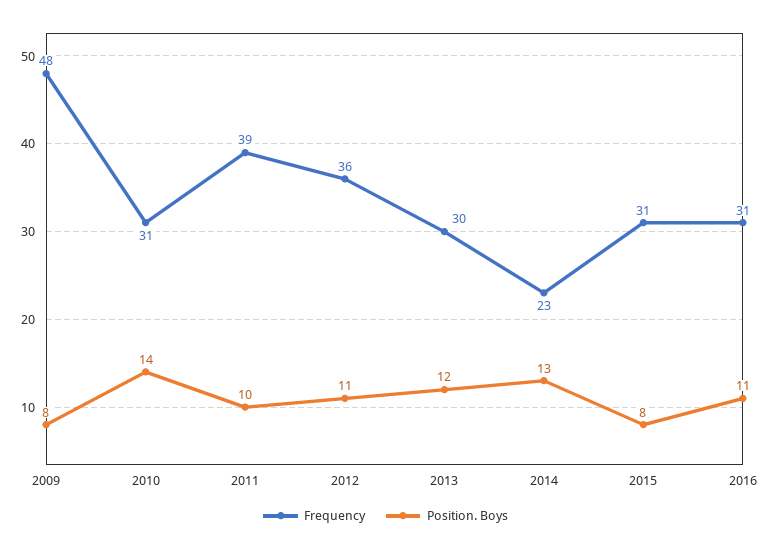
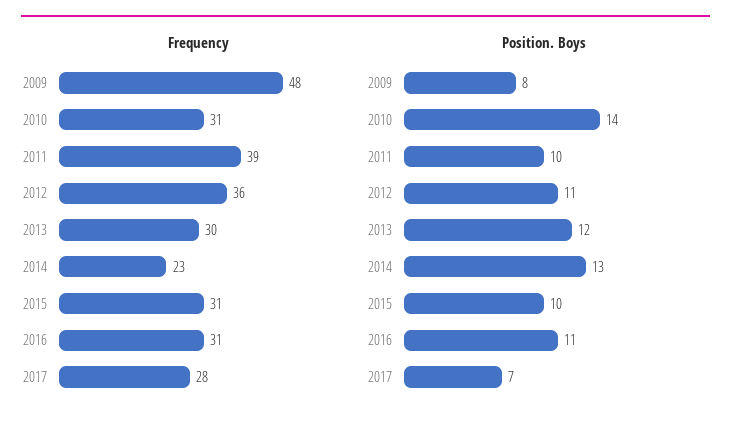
Position. Boys, 2015: 8 -> 10
Frequency, 2017: none -> 28
Position. Boys, 2017: none -> 7

